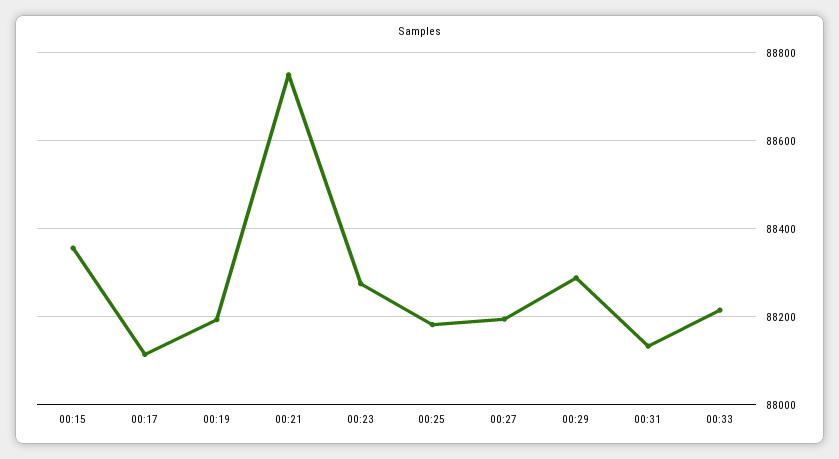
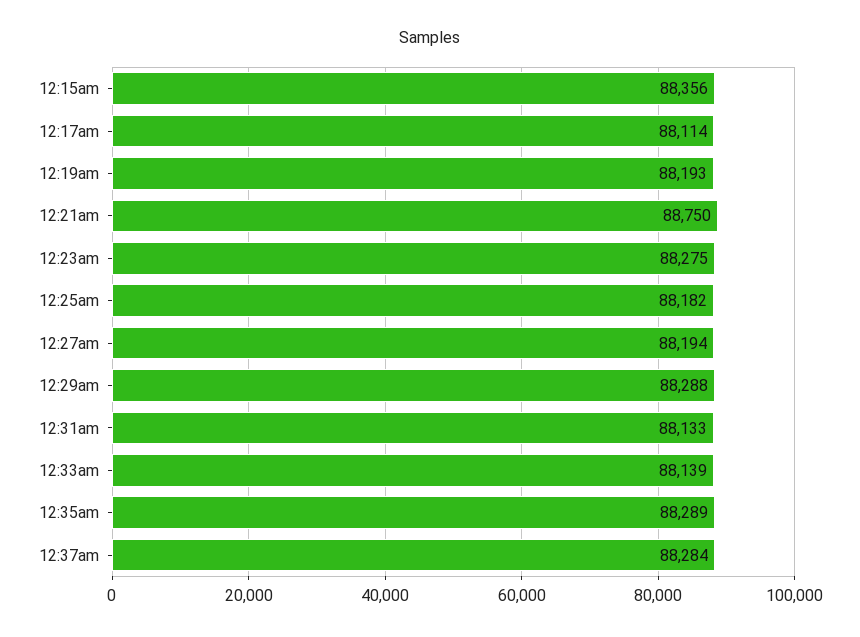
00:33: 88220 -> 88139
12:35am: none -> 88289
12:37am: none -> 88284

